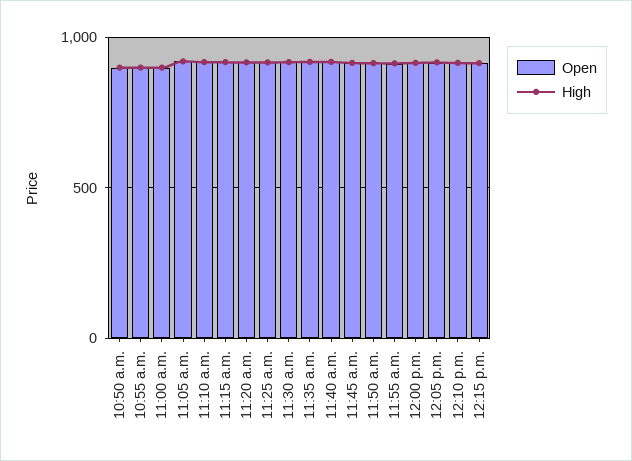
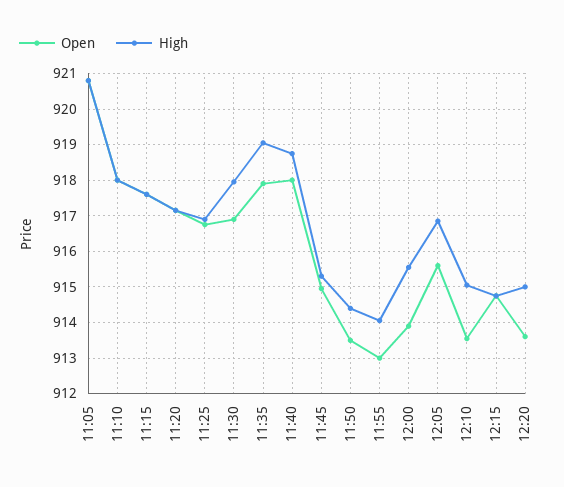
Open, 10:50 a.m.: 900 -> none
High, 10:50 a.m.: 900 -> none
Open, 10:55 a.m.: 900 -> none
High, 10:55 a.m.: 900 -> none
Open, 11:00 a.m.: 900 -> none
High, 11:00 a.m.: 900 -> none
Open, 12:20: none -> 913.6
High, 12:20: none -> 915

